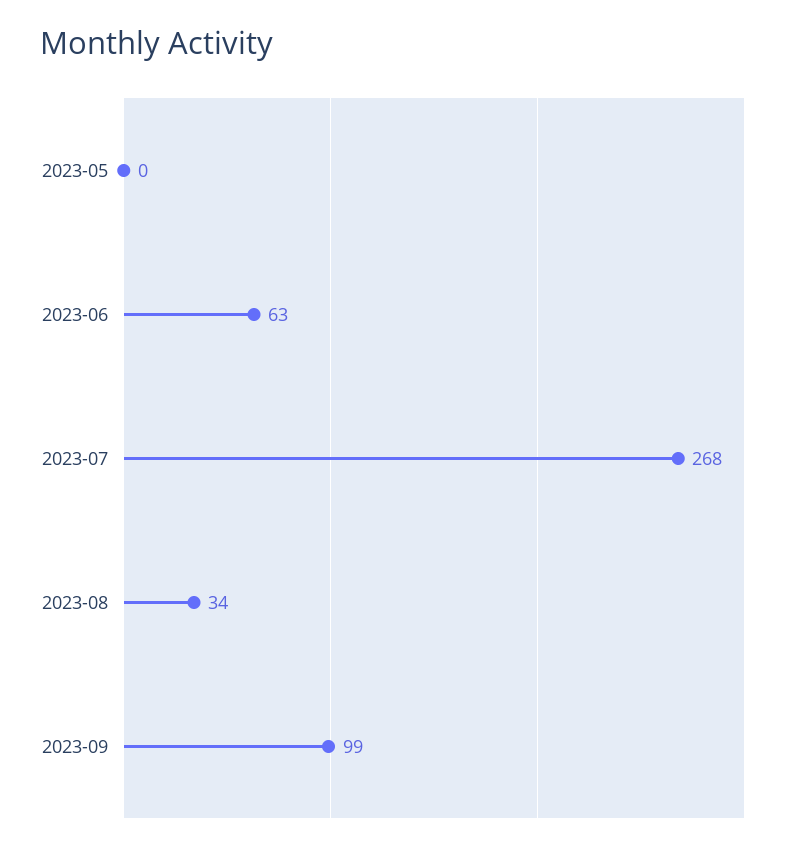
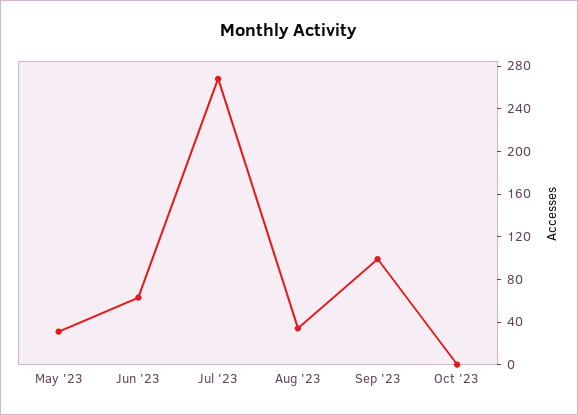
2023-05: 0 -> 30
Oct '23: none -> 0

